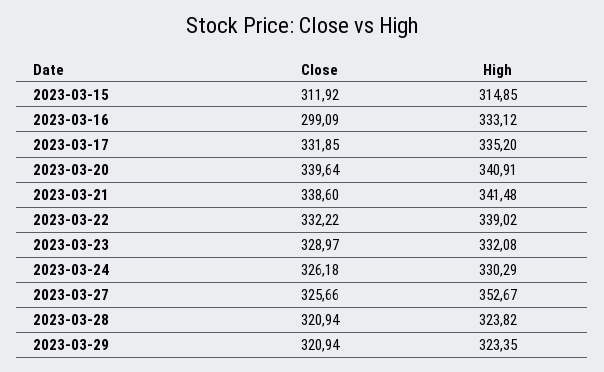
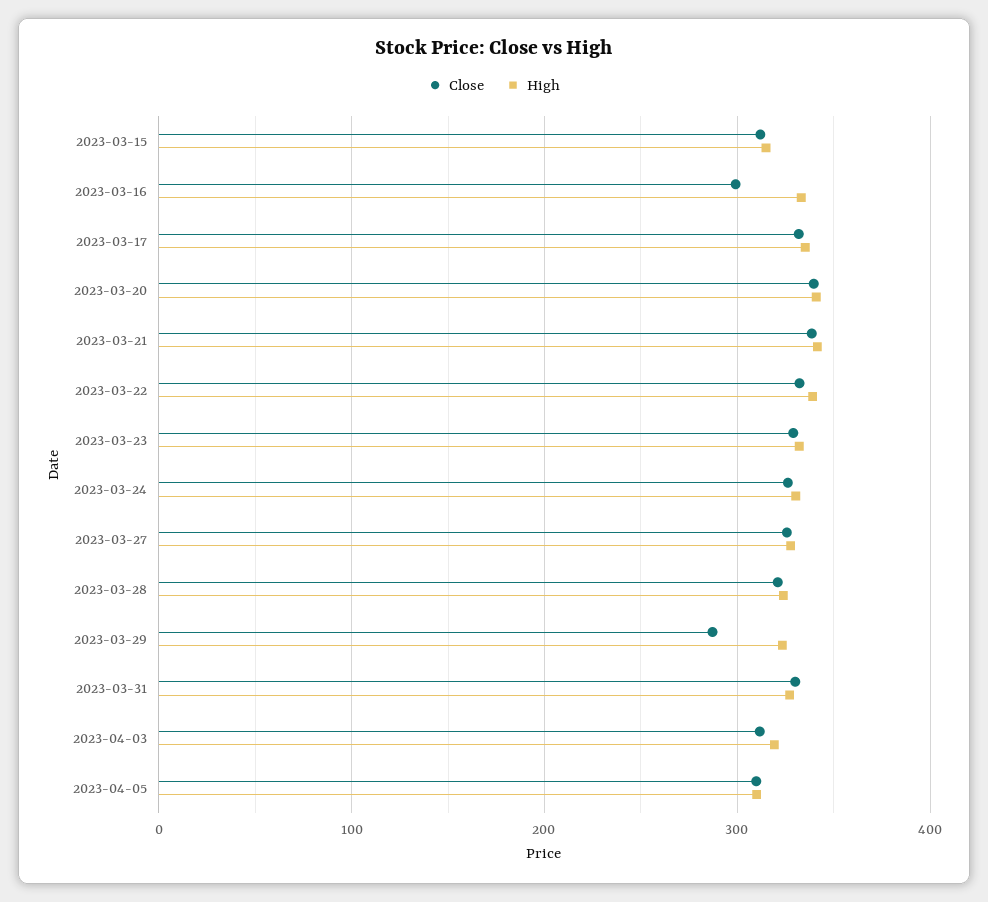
High, 2023-03-27: 352.67 -> 330
Close, 2023-03-29: 320.94 -> 290
Close, 2023-03-31: none -> 330
High, 2023-03-31: none -> 330
Close, 2023-04-03: none -> 310
High, 2023-04-03: none -> 320
Close, 2023-04-05: none -> 310
High, 2023-04-05: none -> 310

